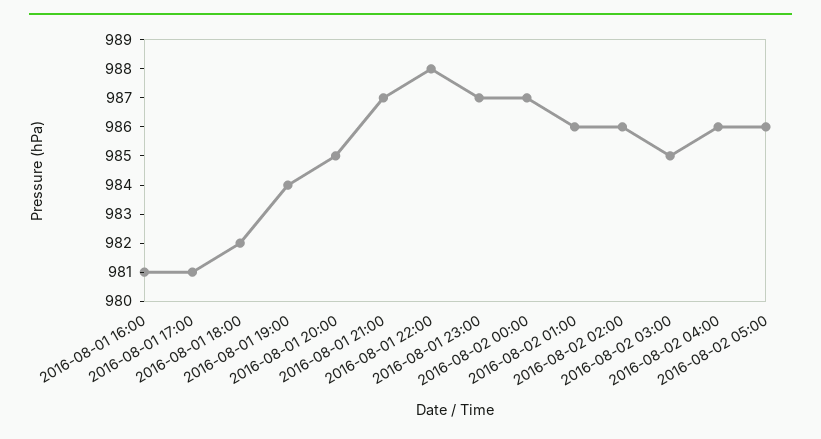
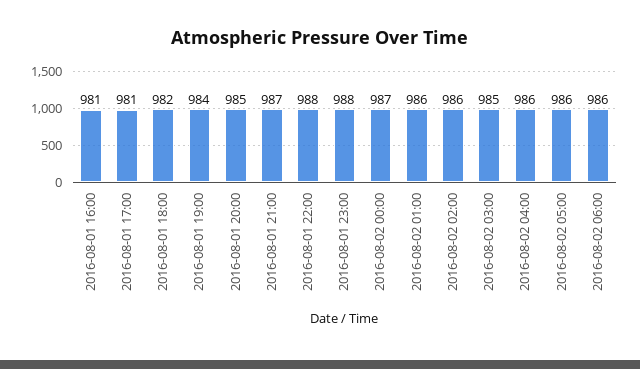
2016-08-01 23:00: 987 -> 988
2016-08-02 06:00: none -> 986

